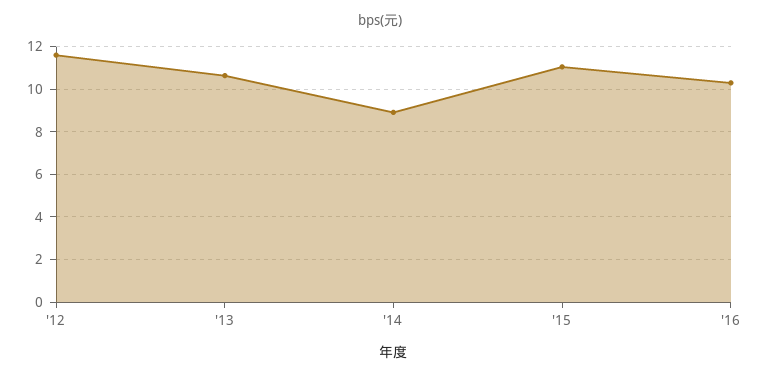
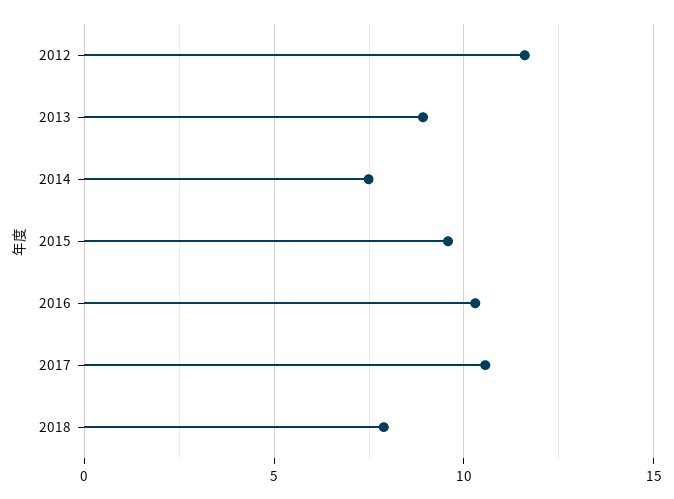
'13: 10.5 -> 9
'14: 9 -> 7.5
'15: 11 -> 9.5
2017: none -> 10.5
2018: none -> 8

